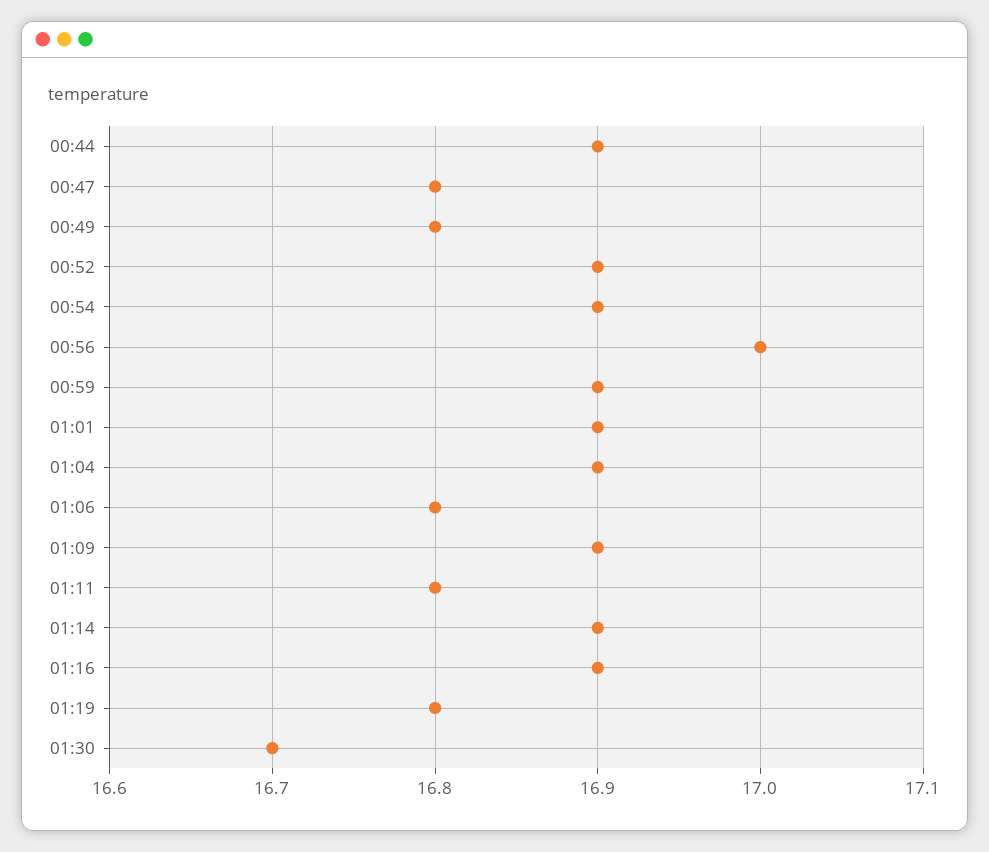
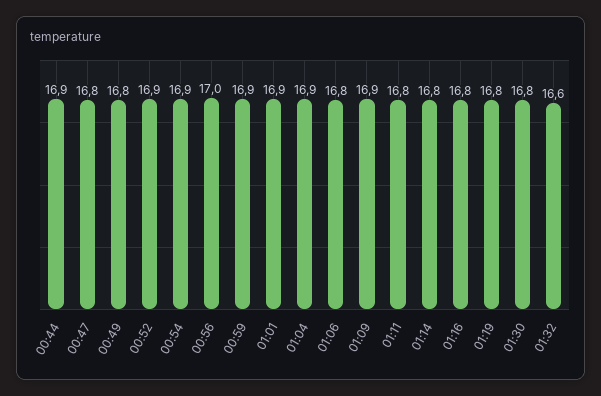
01:14: 16.9 -> 16.8
01:16: 16.9 -> 16.8
01:30: 16.7 -> 16.8
01:32: none -> 16.6

